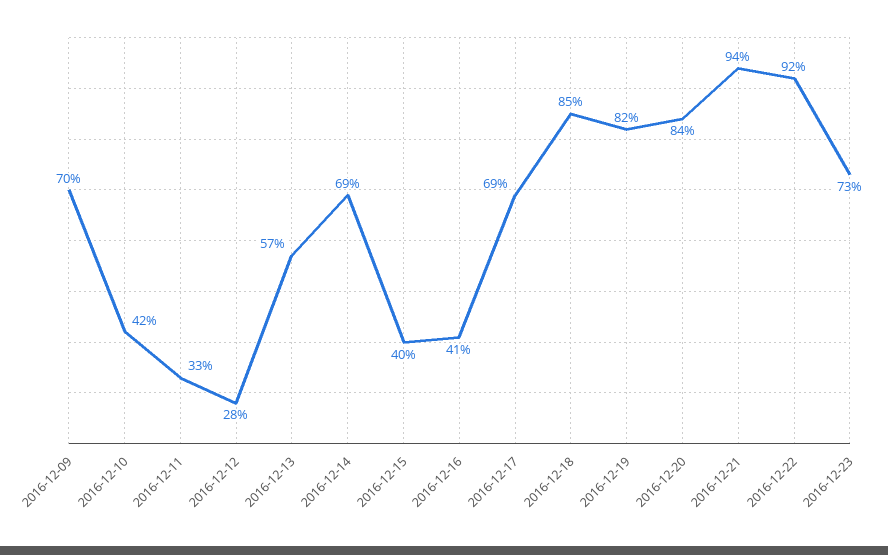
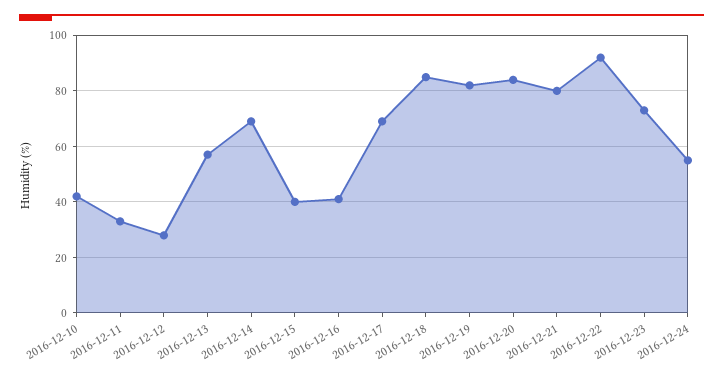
2016-12-09: 70 -> none
2016-12-21: 94 -> 80
2016-12-24: none -> 55

